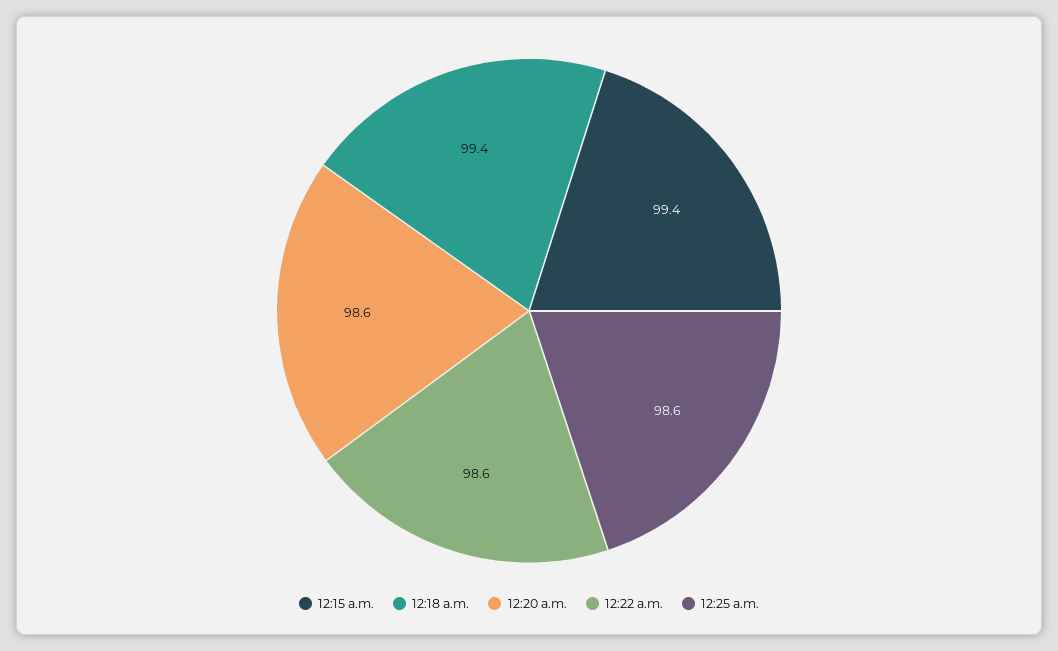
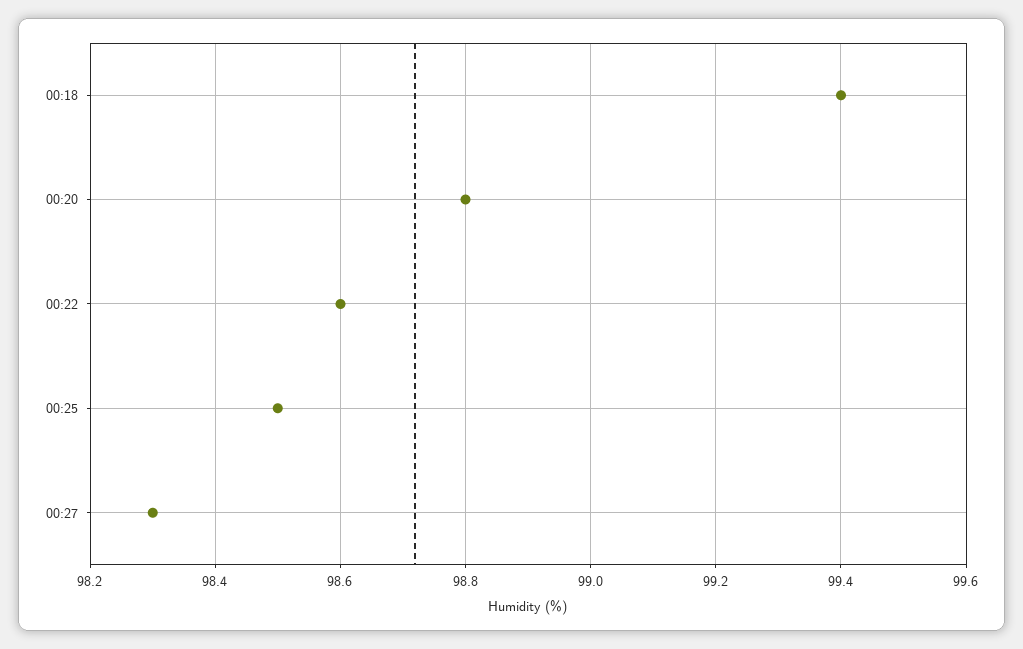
12:15 a.m.: 99.4 -> none
12:20 a.m.: 98.6 -> 98.8
12:25 a.m.: 98.6 -> 98.5
00:27: none -> 98.3

